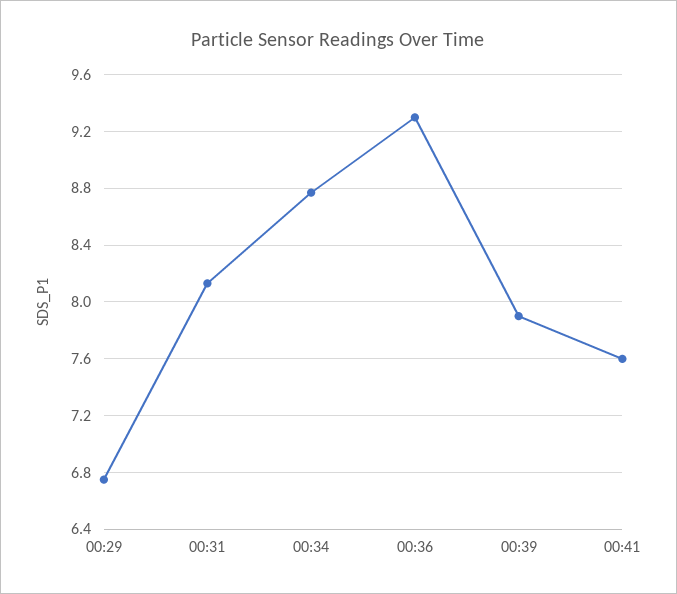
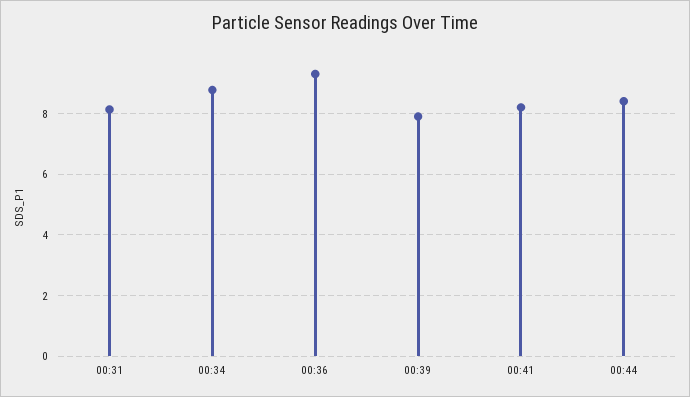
00:29: 6.75 -> none
00:41: 7.6 -> 8.2
00:44: none -> 8.4

